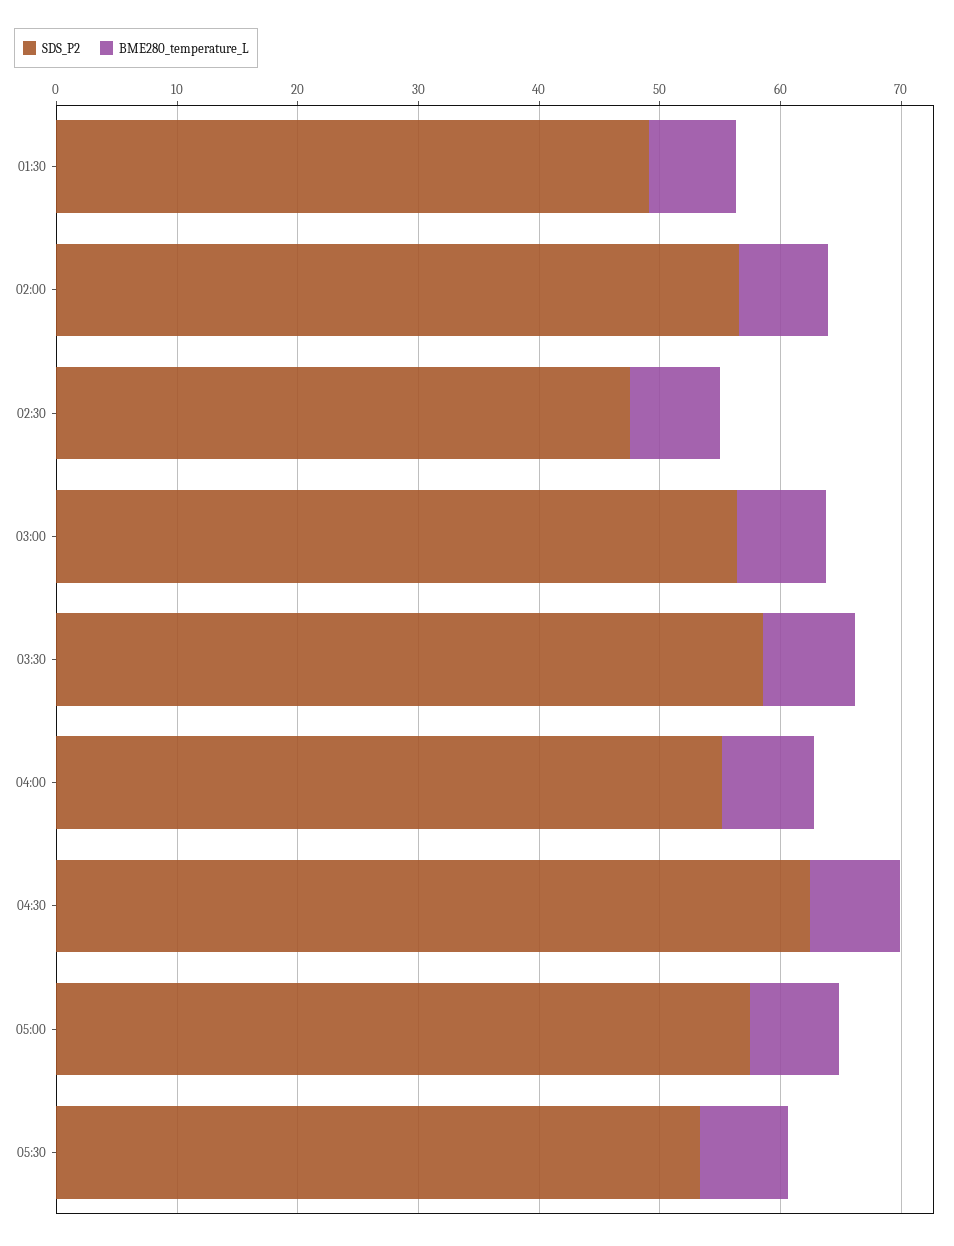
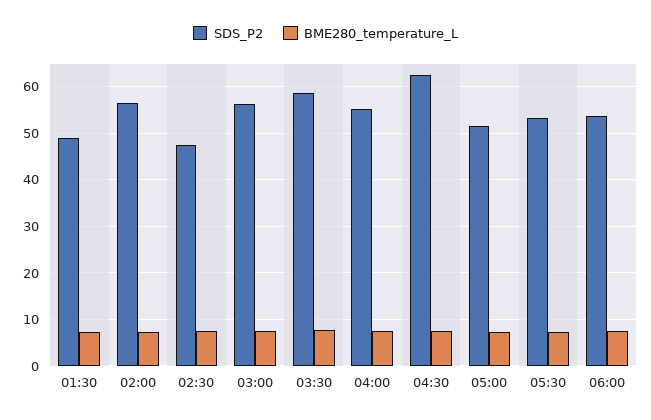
SDS_P2, 05:00: 58 -> 52
SDS_P2, 06:00: none -> 54
BME280_temperature_L, 06:00: none -> 8

